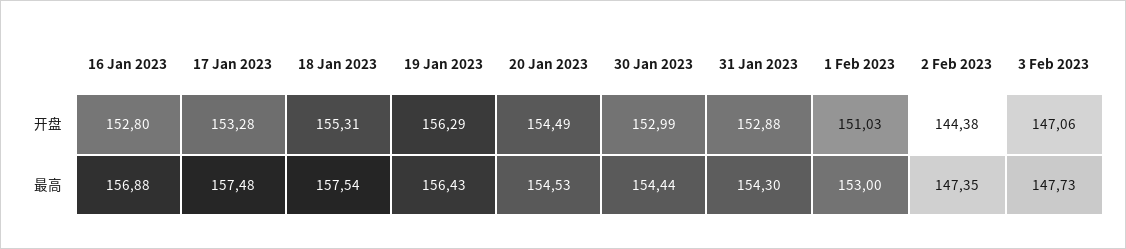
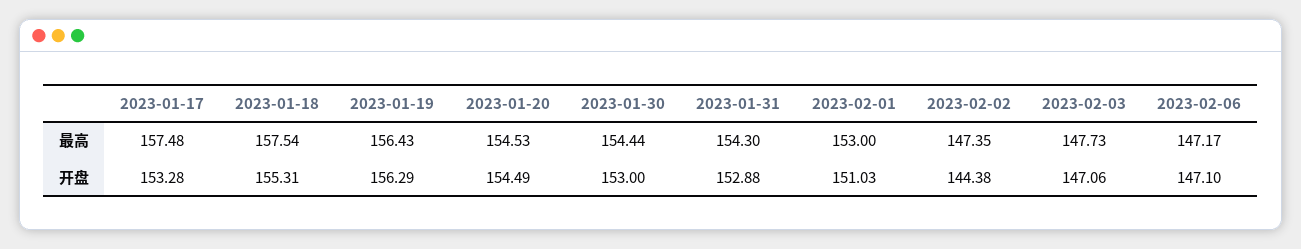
16 Jan 2023, 开盘: 152.8 -> none
30 Jan 2023, 开盘: 152.99 -> 153
16 Jan 2023, 最高: 156.88 -> none
2023-02-06, 最高: none -> 147.17
2023-02-06, 开盘: none -> 147.1

